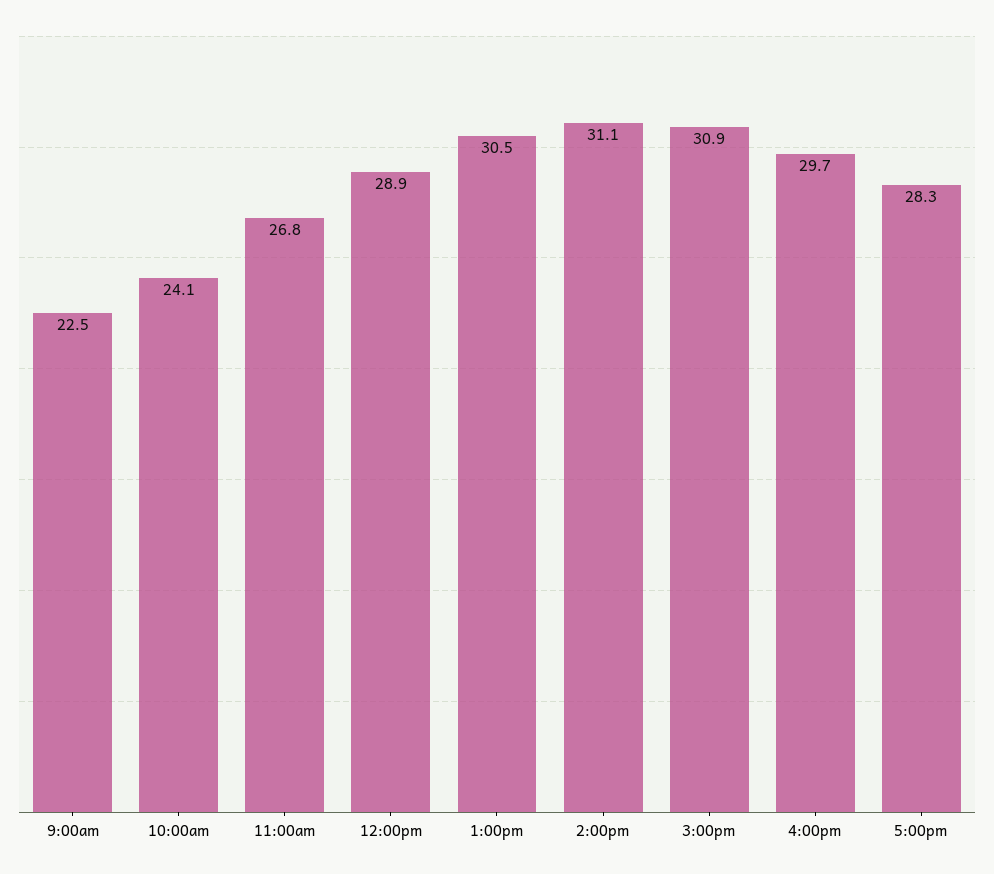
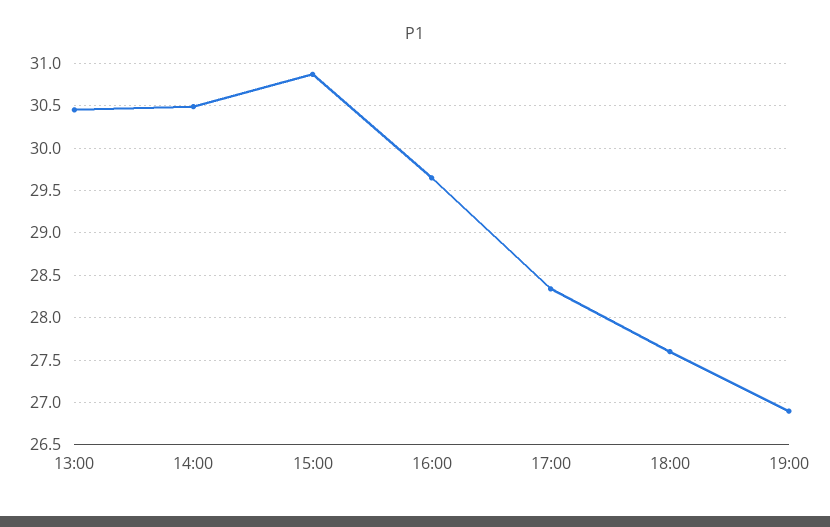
9:00am: 22.5 -> none
10:00am: 24.1 -> none
11:00am: 26.8 -> none
12:00pm: 28.9 -> none
2:00pm: 31.1 -> 30.5
18:00: none -> 27.6
19:00: none -> 26.9

